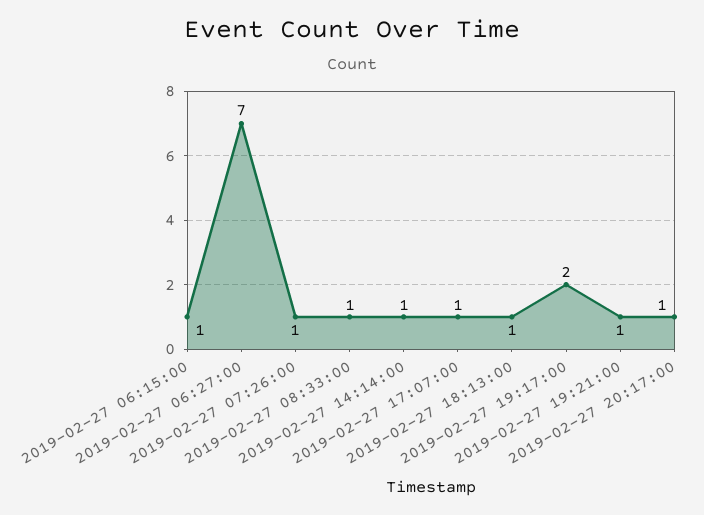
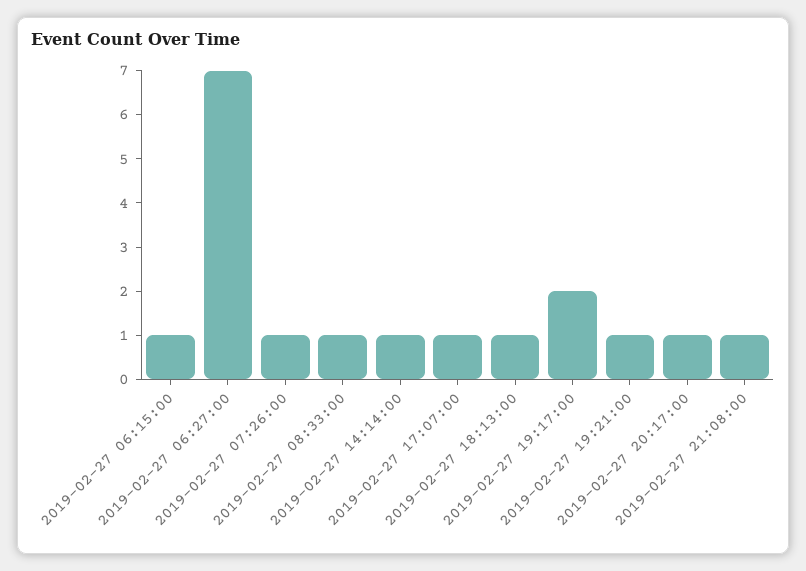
2019-02-27 21:08:00: none -> 1

